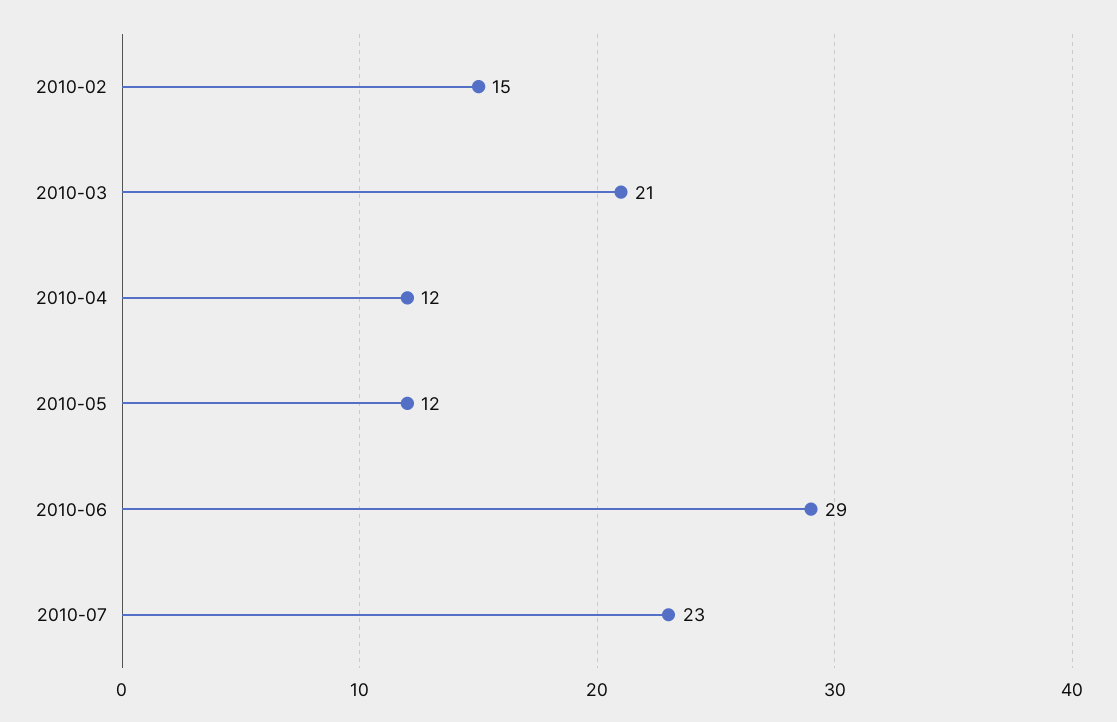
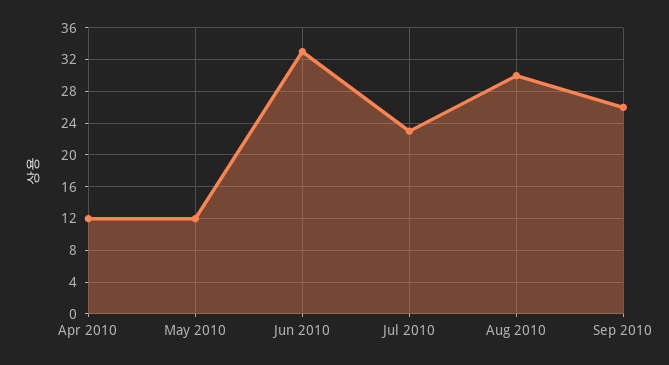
2010-02: 15 -> none
2010-03: 21 -> none
2010-06: 29 -> 33
Aug 2010: none -> 30
Sep 2010: none -> 26

